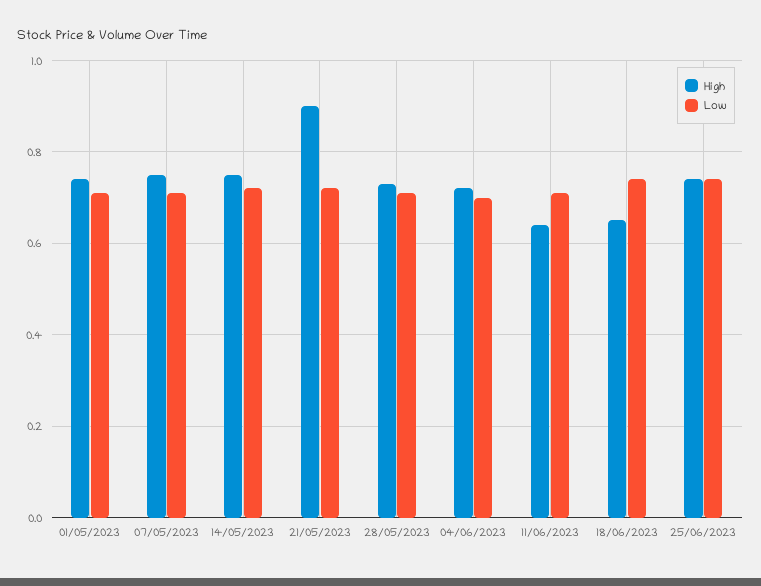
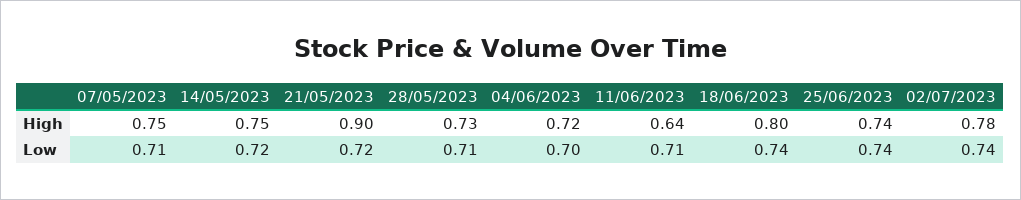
High, 01/05/2023: 0.75 -> none
Low, 01/05/2023: 0.7 -> none
High, 18/06/2023: 0.65 -> 0.8
High, 02/07/2023: none -> 0.78
Low, 02/07/2023: none -> 0.74

